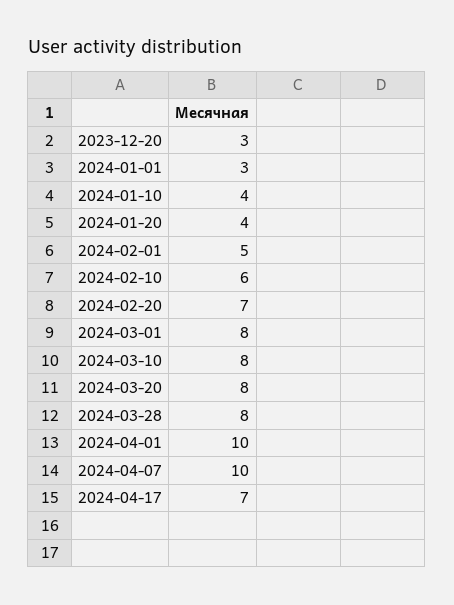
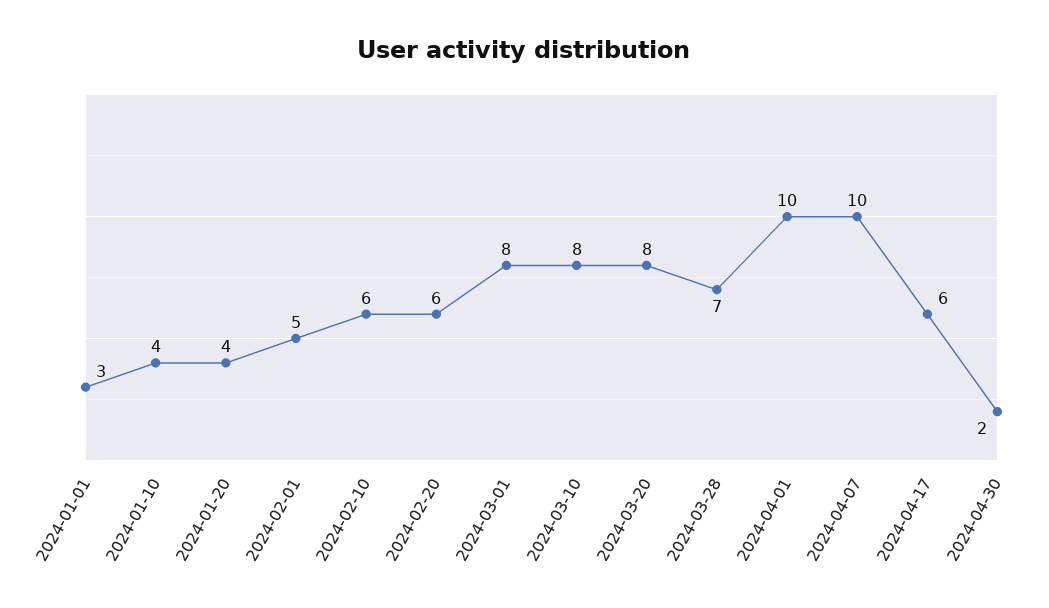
2023-12-20: 3 -> none
2024-02-20: 7 -> 6
2024-03-28: 8 -> 7
2024-04-17: 7 -> 6
2024-04-30: none -> 2

